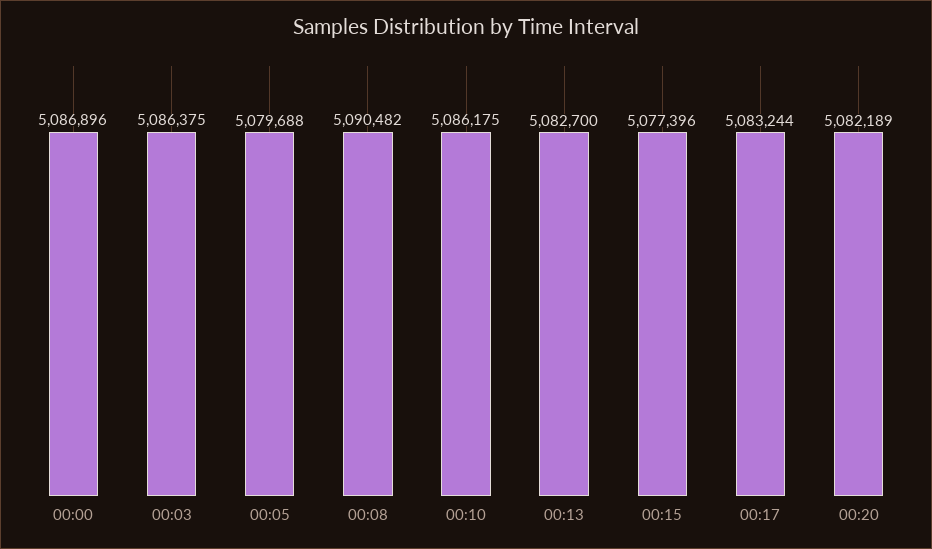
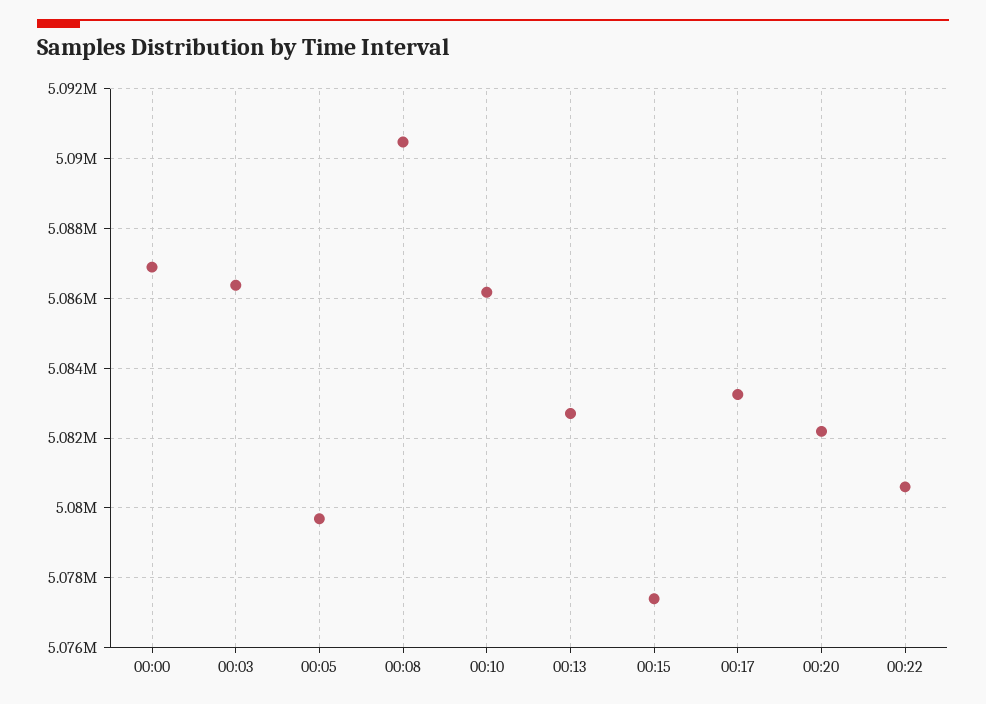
00:22: none -> 5080600

